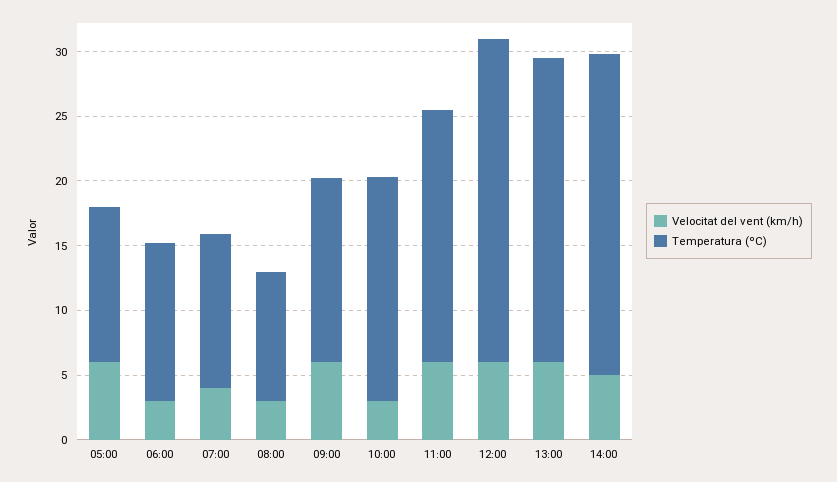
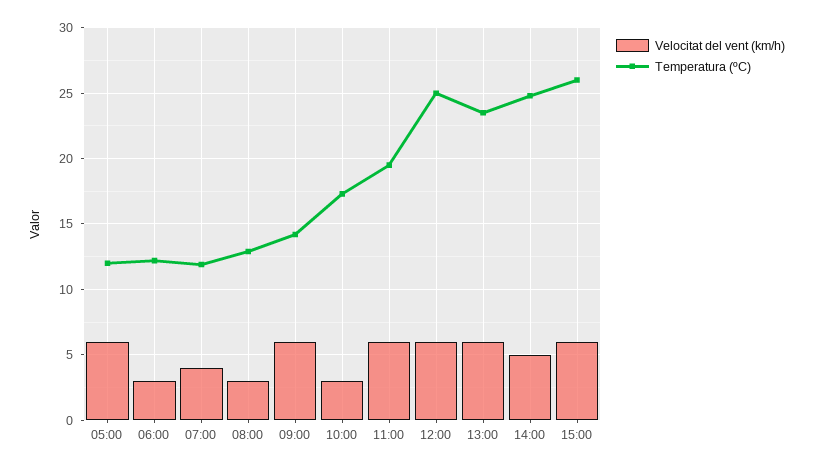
Temperatura (ºC), 08:00: 10 -> 13
Velocitat del vent (km/h), 15:00: none -> 6
Temperatura (ºC), 15:00: none -> 26

